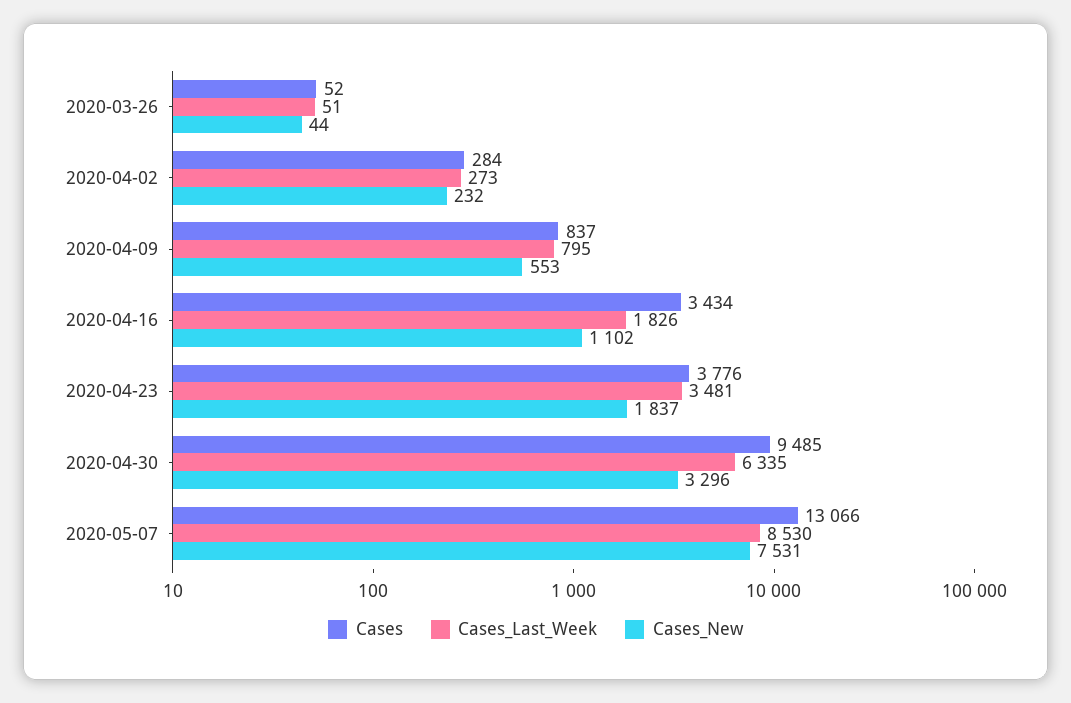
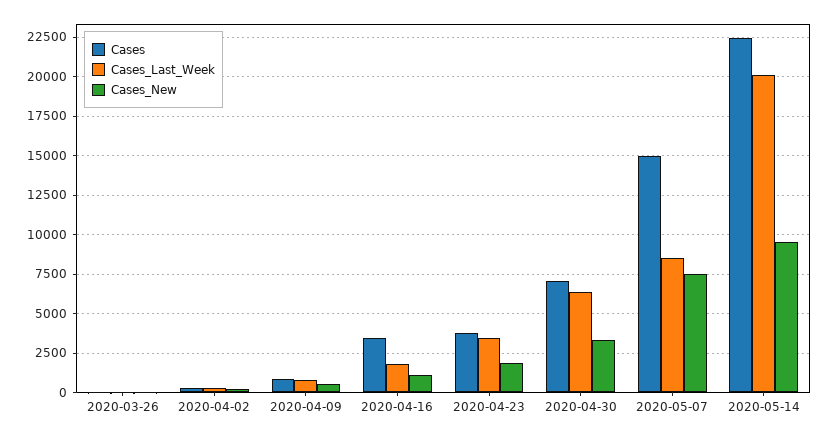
Cases, 2020-04-30: 9485 -> 7000
Cases, 2020-05-07: 13066 -> 15000
Cases, 2020-05-14: none -> 22500
Cases_Last_Week, 2020-05-14: none -> 20000
Cases_New, 2020-05-14: none -> 9500

